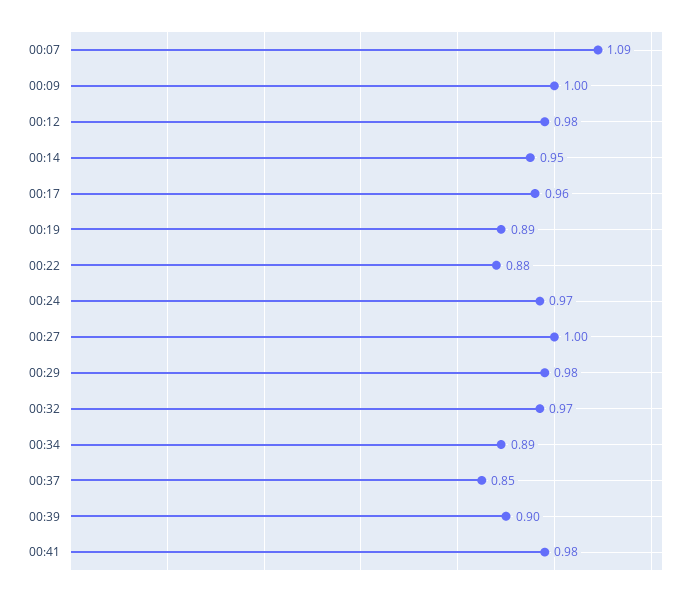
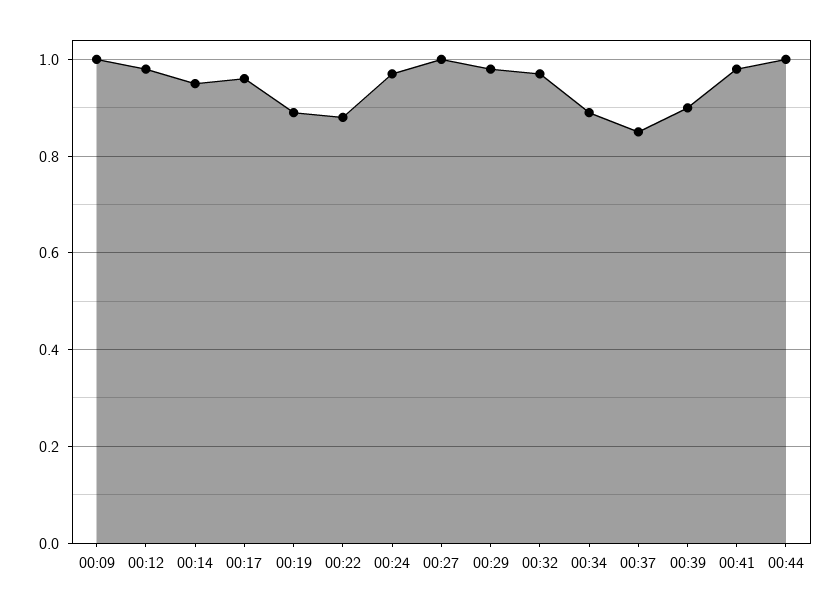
00:07: 1.09 -> none
00:44: none -> 1

